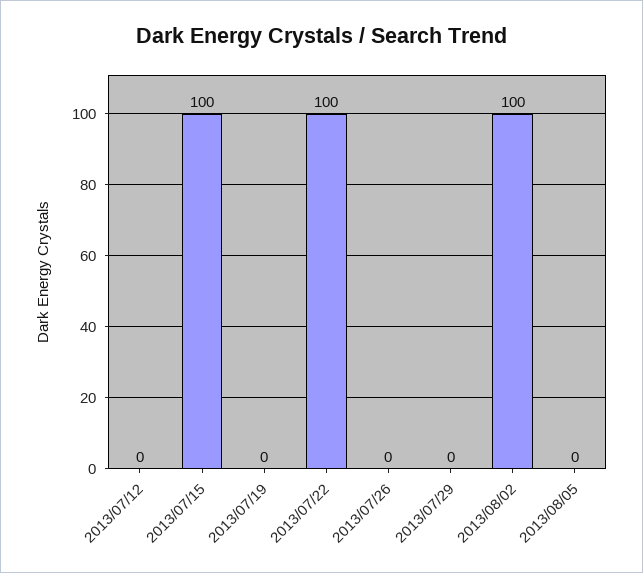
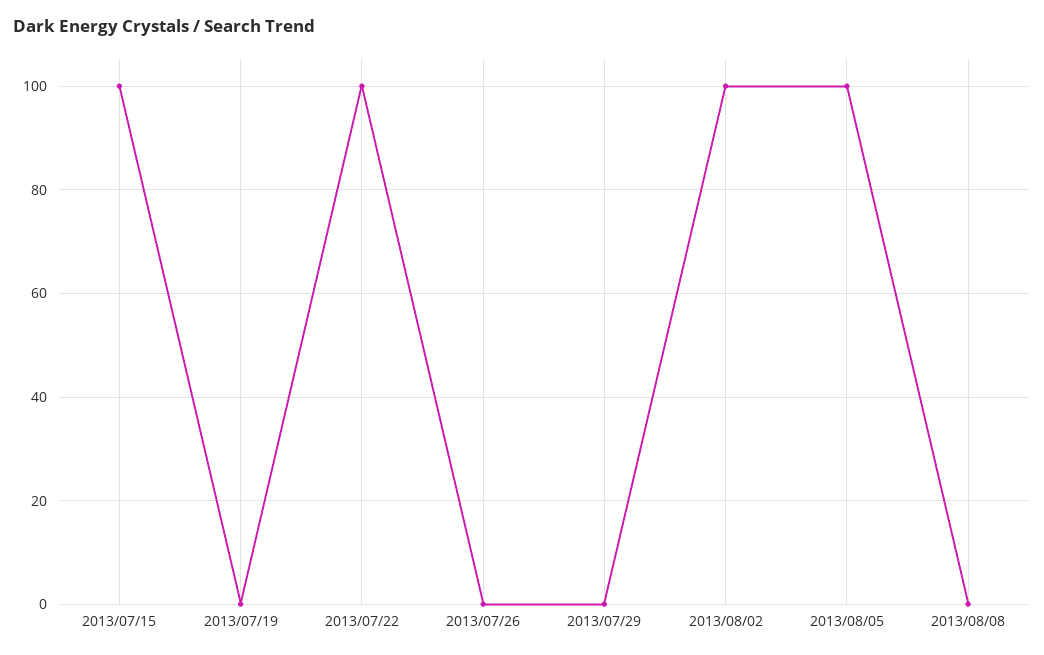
2013/07/12: 0 -> none
2013/08/05: 0 -> 100
2013/08/08: none -> 0

